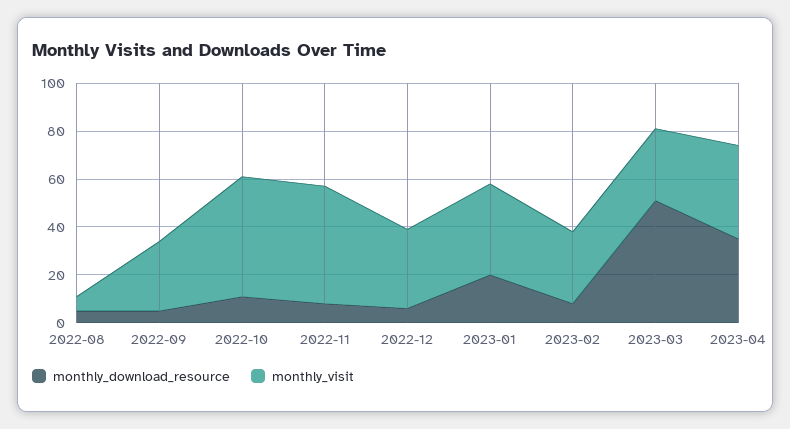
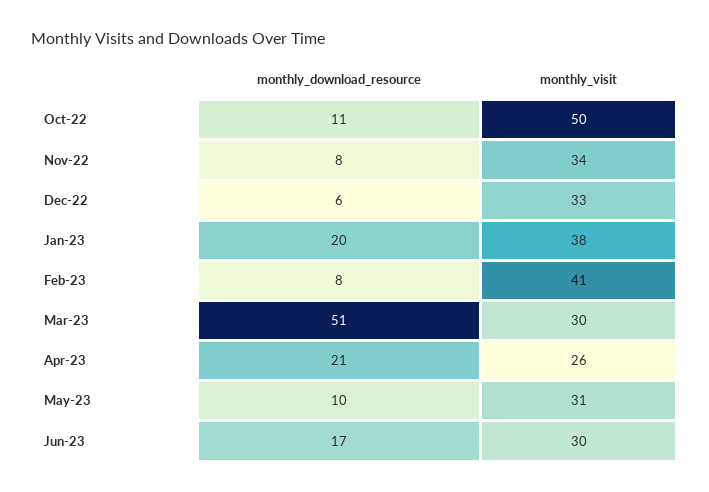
monthly_download_resource, 2022-08: 5 -> none
monthly_visit, 2022-08: 5 -> none
monthly_download_resource, 2022-09: 5 -> none
monthly_visit, 2022-09: 30 -> none
monthly_visit, 2022-11: 50 -> 34
monthly_visit, 2023-02: 30 -> 41
monthly_download_resource, 2023-04: 35 -> 21
monthly_visit, 2023-04: 40 -> 26
monthly_download_resource, May-23: none -> 10
monthly_visit, May-23: none -> 31
monthly_download_resource, Jun-23: none -> 17
monthly_visit, Jun-23: none -> 30

